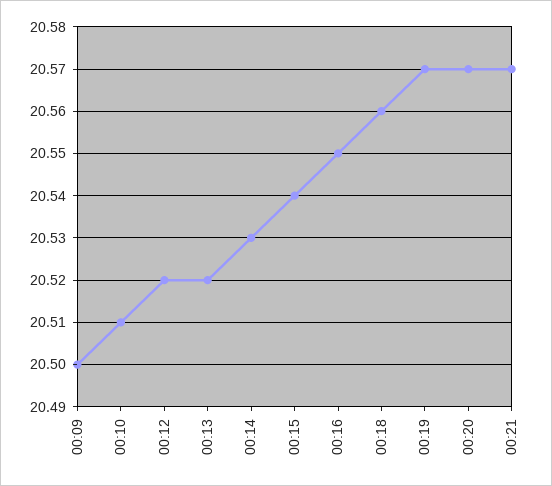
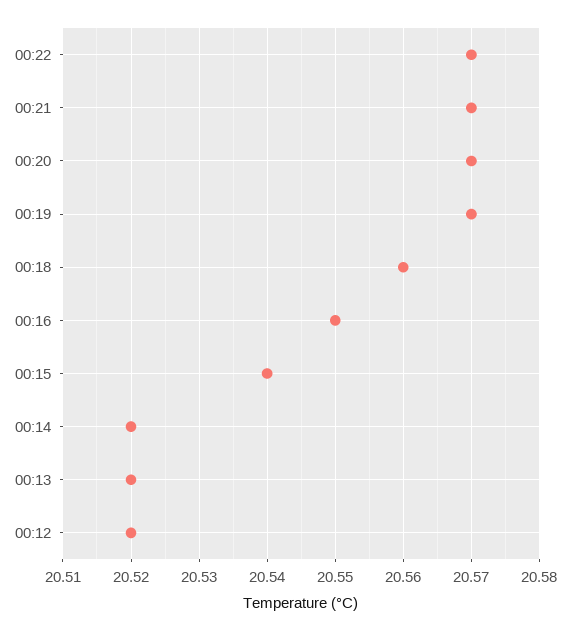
00:09: 20.5 -> none
00:10: 20.51 -> none
00:14: 20.53 -> 20.52
00:22: none -> 20.57

